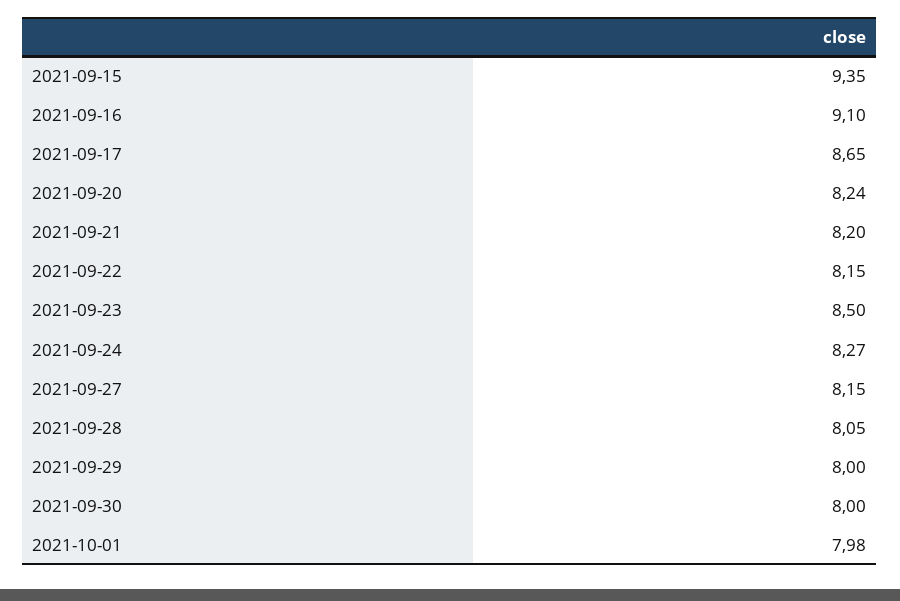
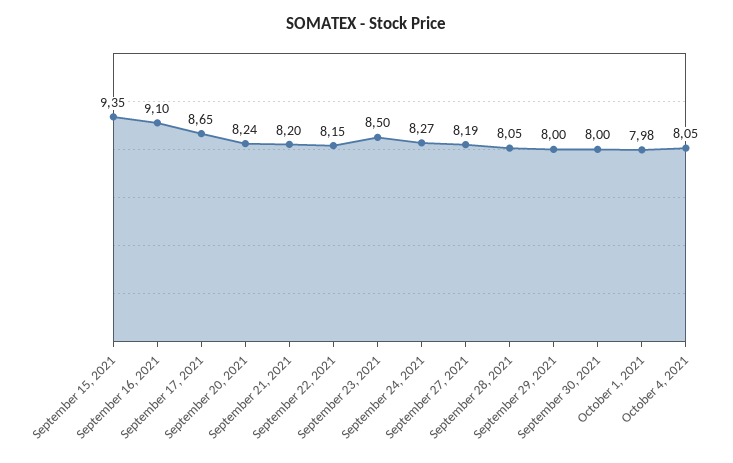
2021-09-27: 8.15 -> 8.19
October 4, 2021: none -> 8.05

